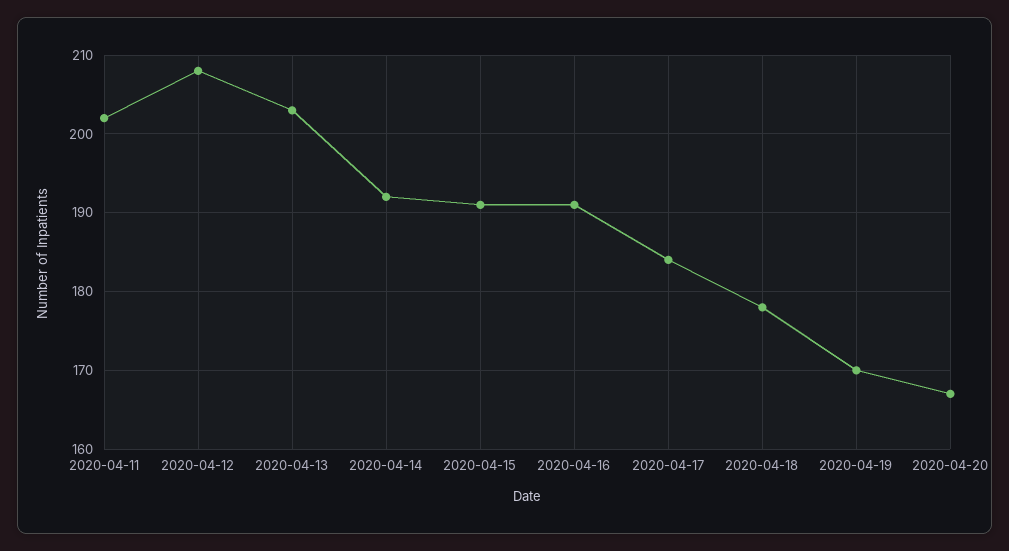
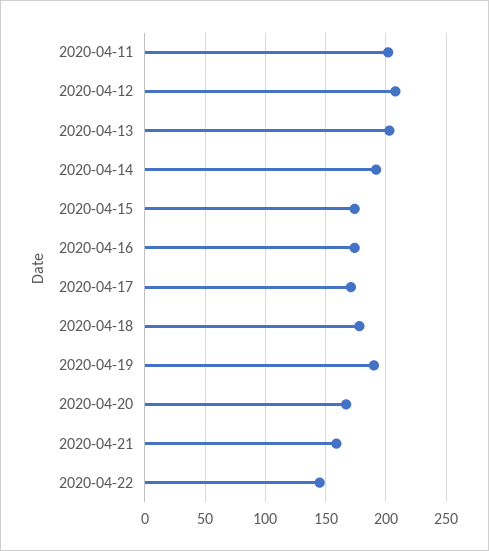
2020-04-15: 191 -> 175
2020-04-16: 191 -> 175
2020-04-17: 184 -> 170
2020-04-19: 170 -> 190
2020-04-21: none -> 160
2020-04-22: none -> 145

